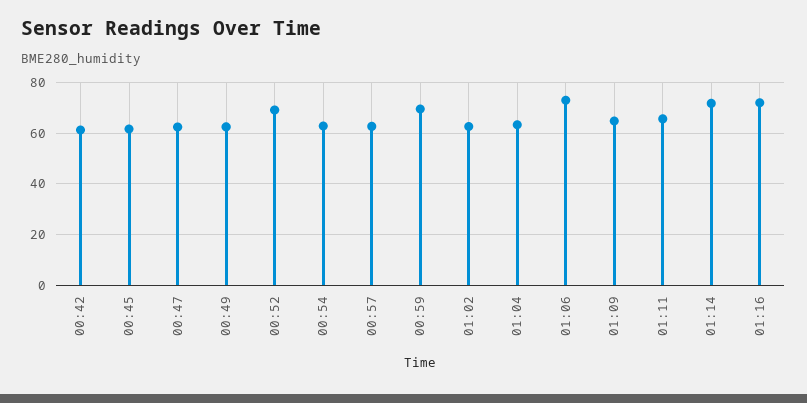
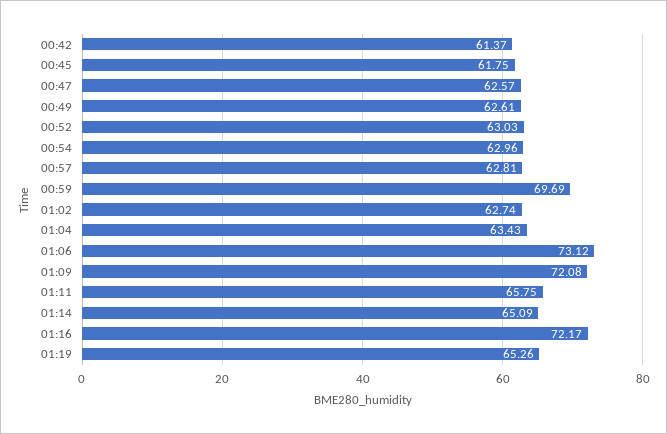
00:52: 70 -> 63.03
01:09: 65 -> 72.08
01:14: 72.5 -> 65.09
01:19: none -> 65.26

